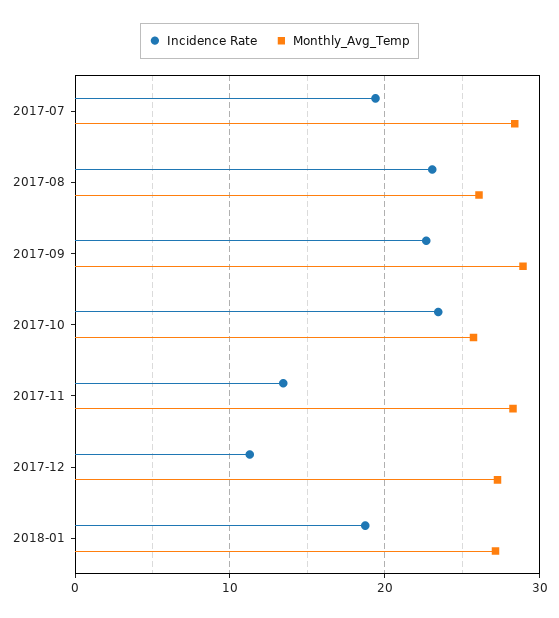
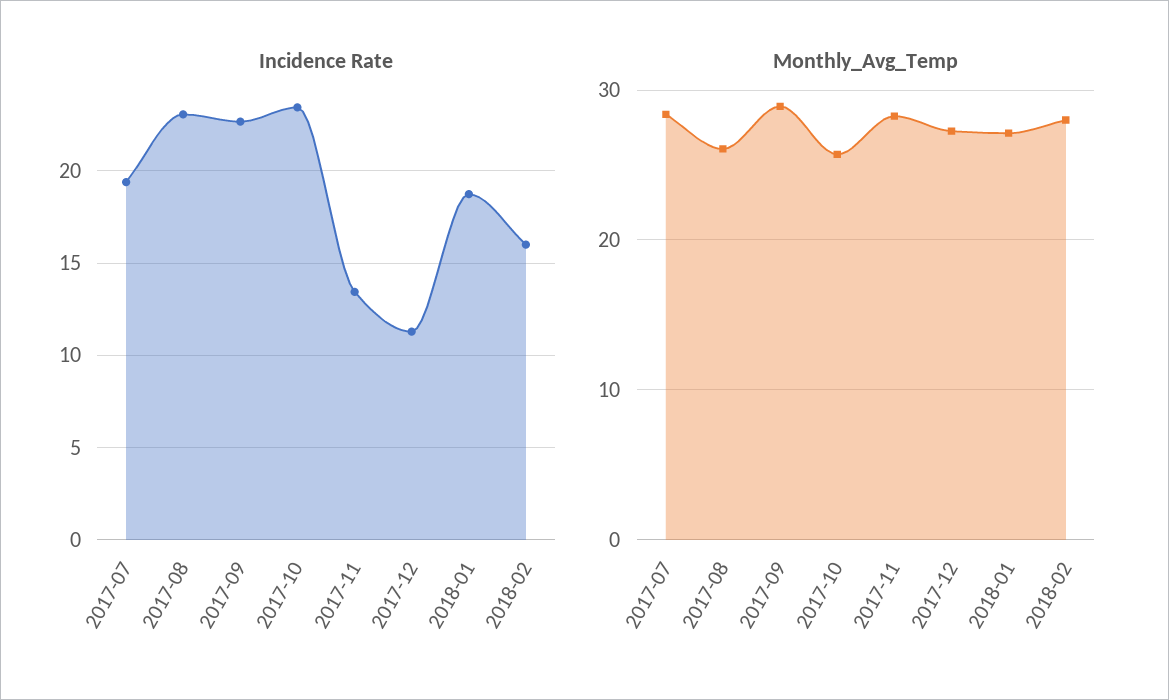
Incidence Rate, 2018-02: none -> 16
Monthly_Avg_Temp, 2018-02: none -> 28

